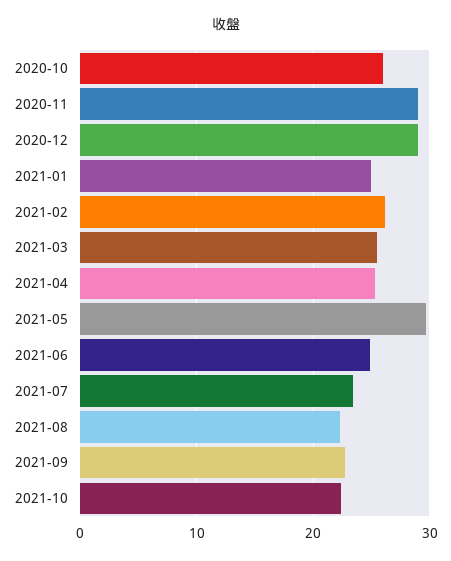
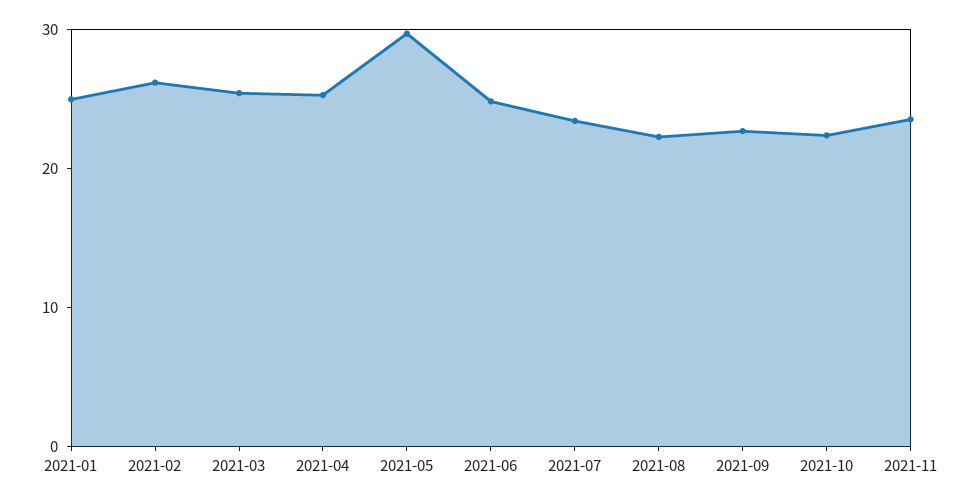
2020-10: 26 -> none
2020-11: 29 -> none
2020-12: 29 -> none
2021-11: none -> 24

